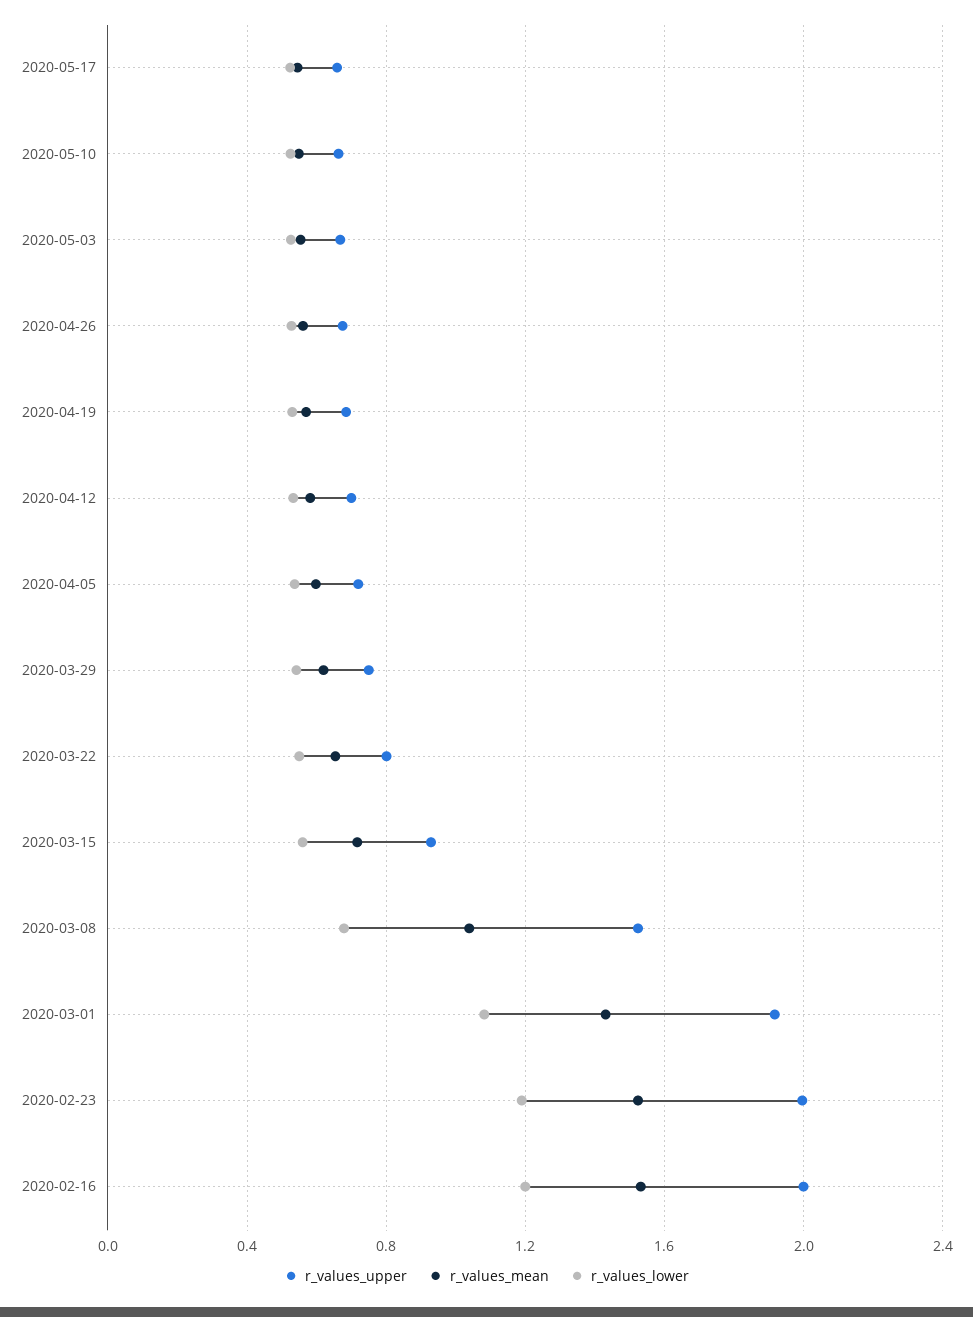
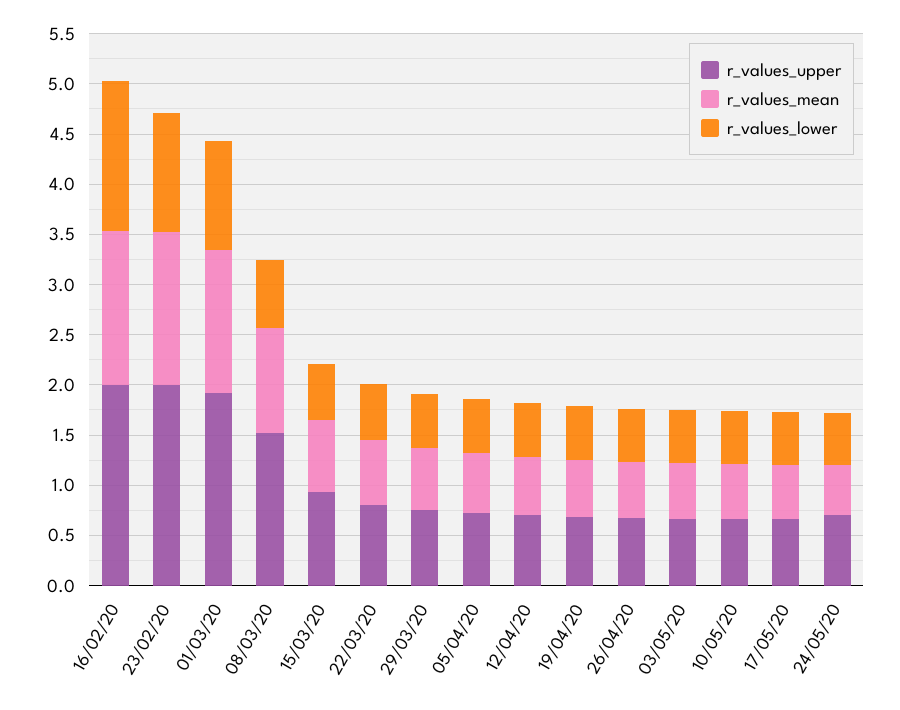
r_values_lower, 2020-02-16: 1.2 -> 1.5
r_values_upper, 24/05/20: none -> 0.7
r_values_mean, 24/05/20: none -> 0.5
r_values_lower, 24/05/20: none -> 0.5

